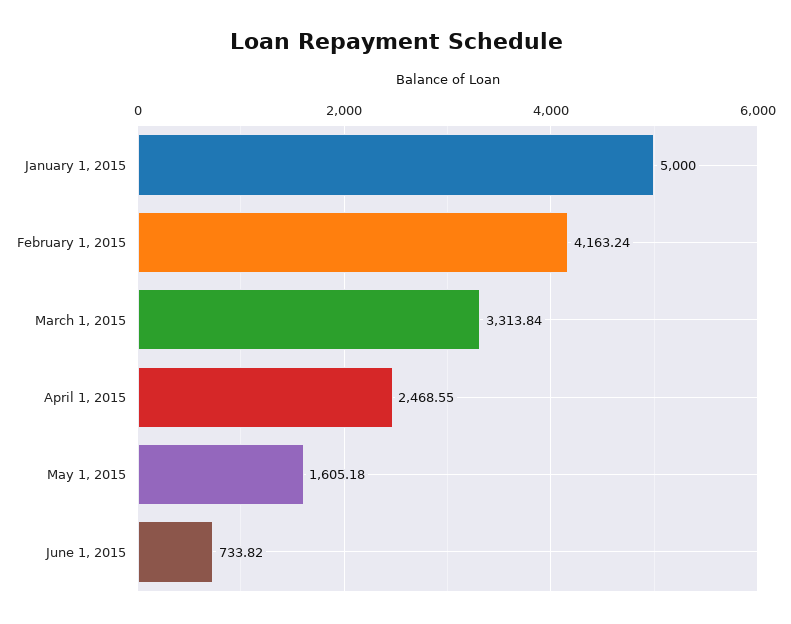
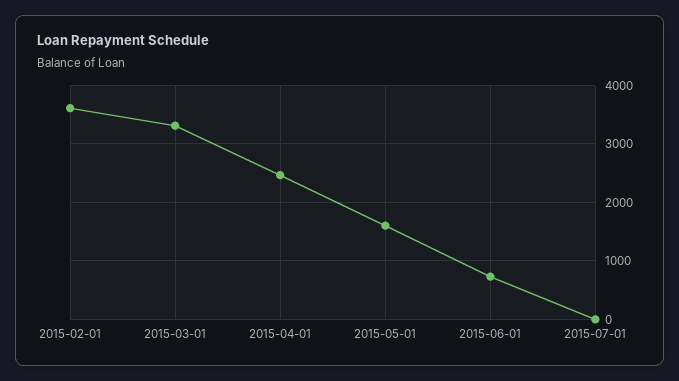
January 1, 2015: 5000 -> none
February 1, 2015: 4163.24 -> 3600
2015-07-01: none -> 0

